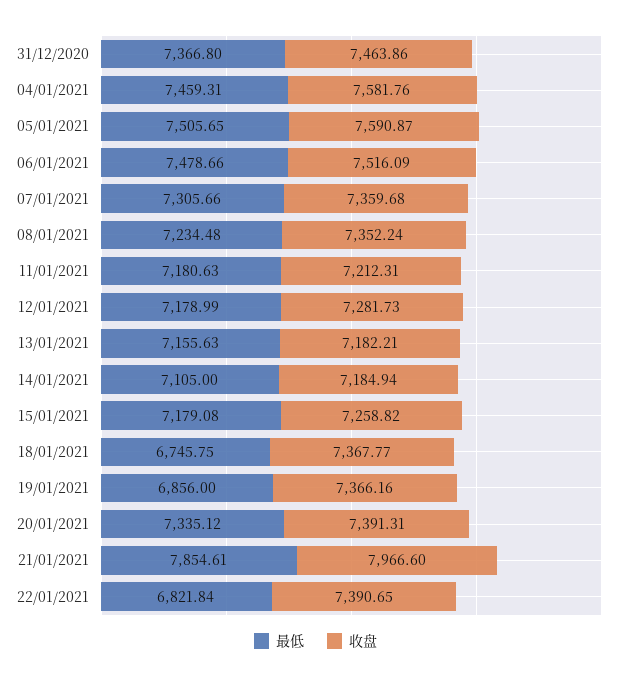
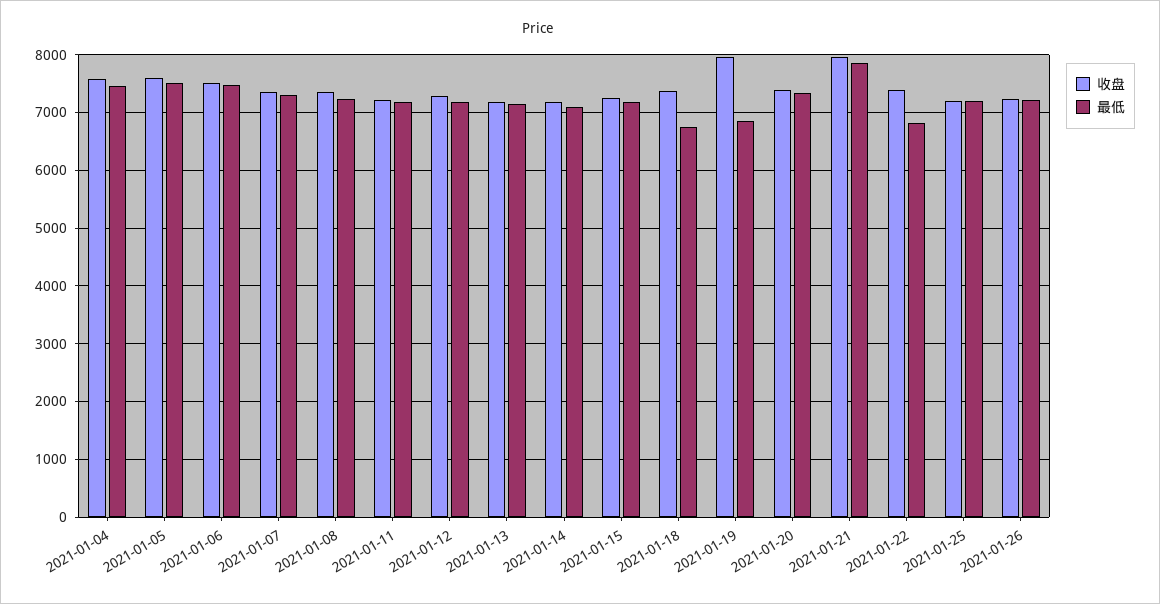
最低, 31/12/2020: 7366.8 -> none
收盘, 31/12/2020: 7463.86 -> none
收盘, 19/01/2021: 7366.16 -> 8000
收盘, 2021-01-25: none -> 7200
最低, 2021-01-25: none -> 7200
收盘, 2021-01-26: none -> 7200
最低, 2021-01-26: none -> 7200

